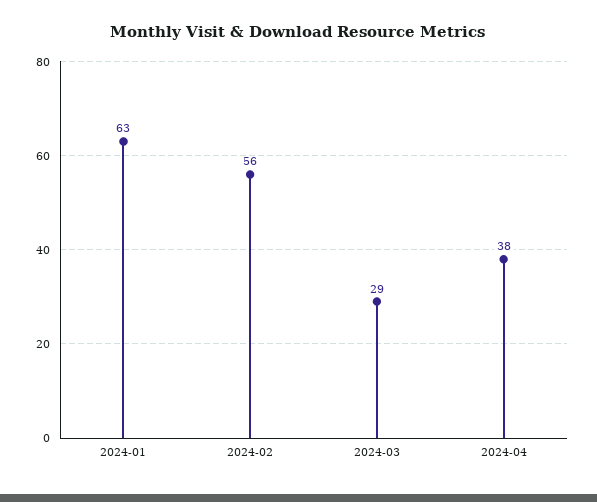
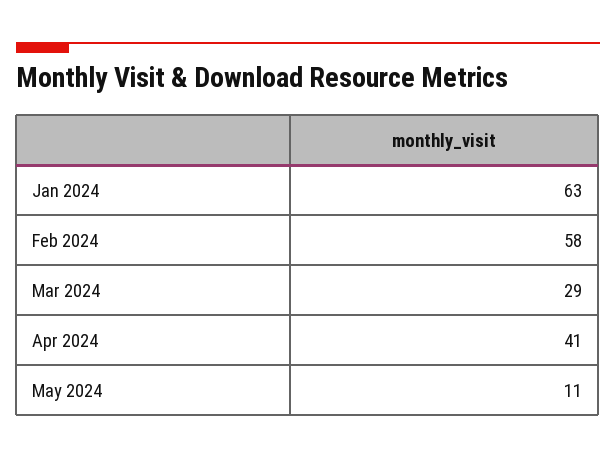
2024-02: 56 -> 58
2024-04: 38 -> 41
May 2024: none -> 11

